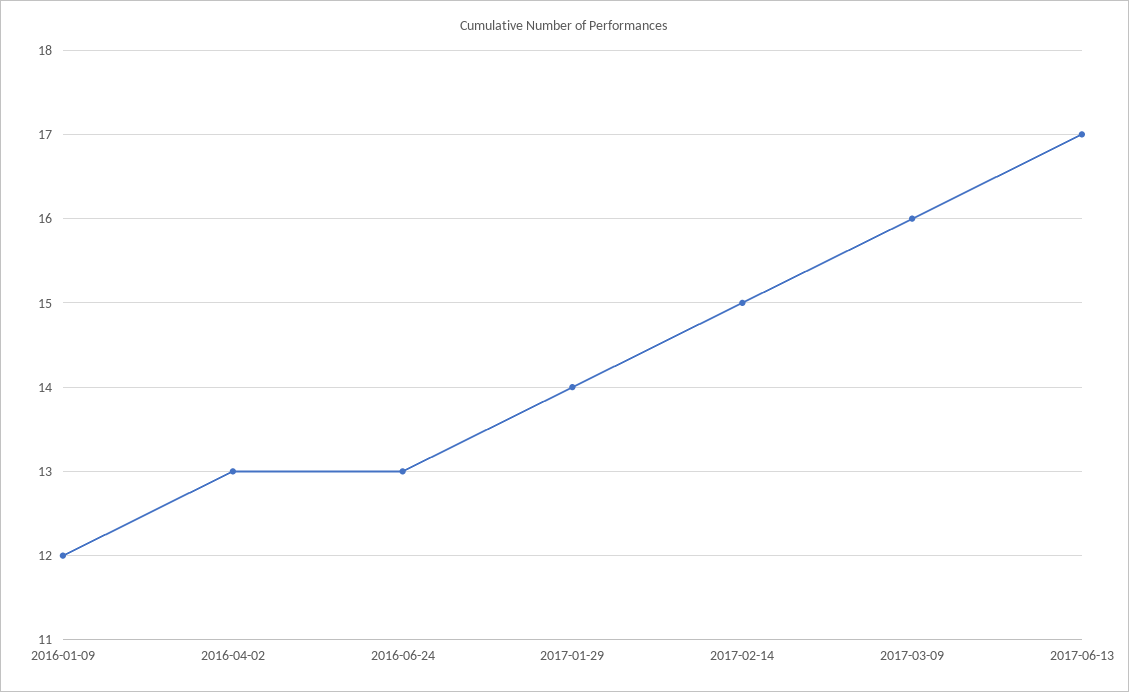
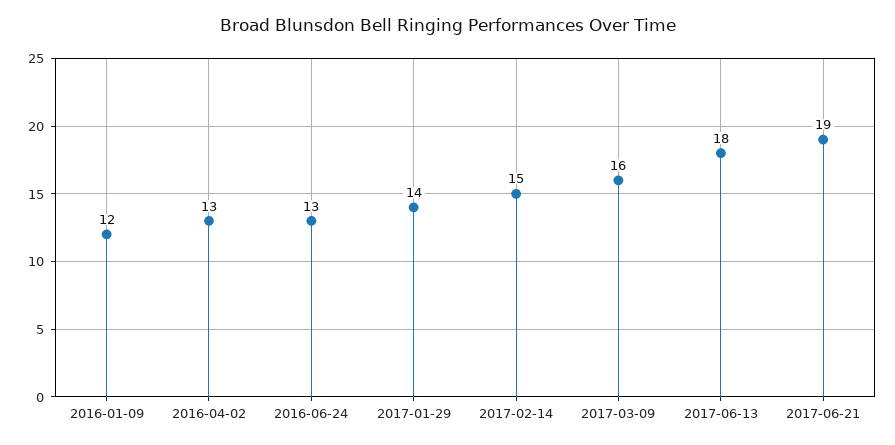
2017-06-13: 17 -> 18
2017-06-21: none -> 19

